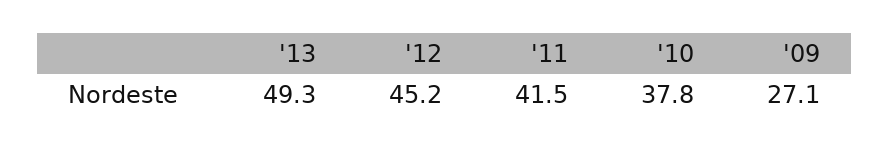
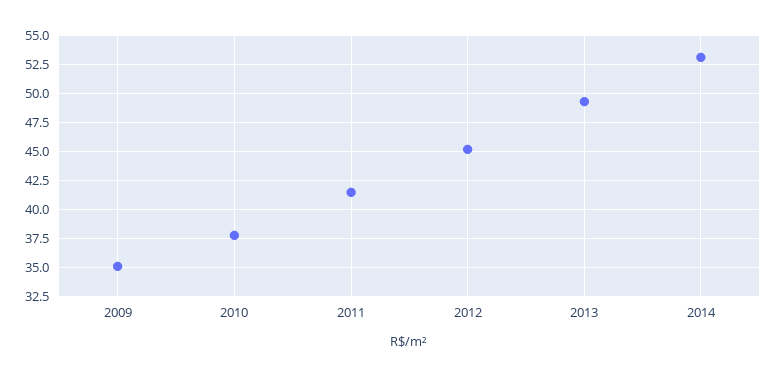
'09: 27.1 -> 35
2014: none -> 52.5

